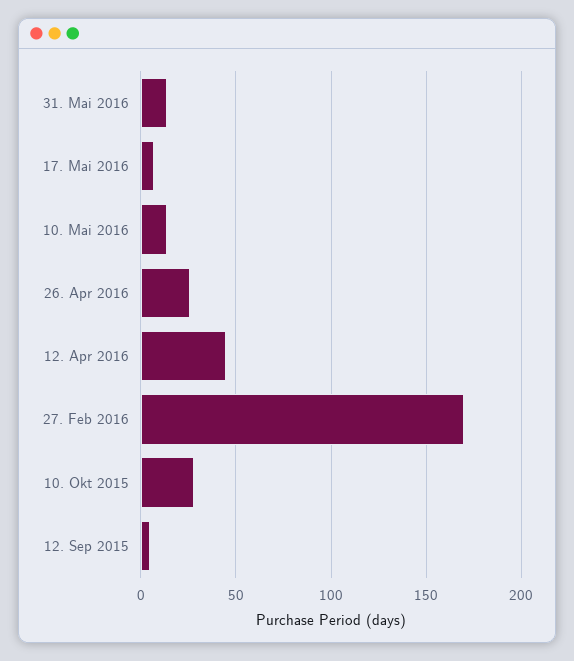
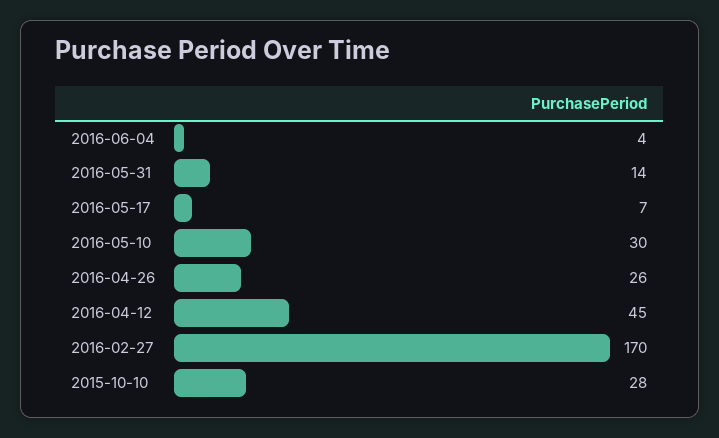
10. Mai 2016: 15 -> 30
12. Sep 2015: 5 -> none
2016-06-04: none -> 4

